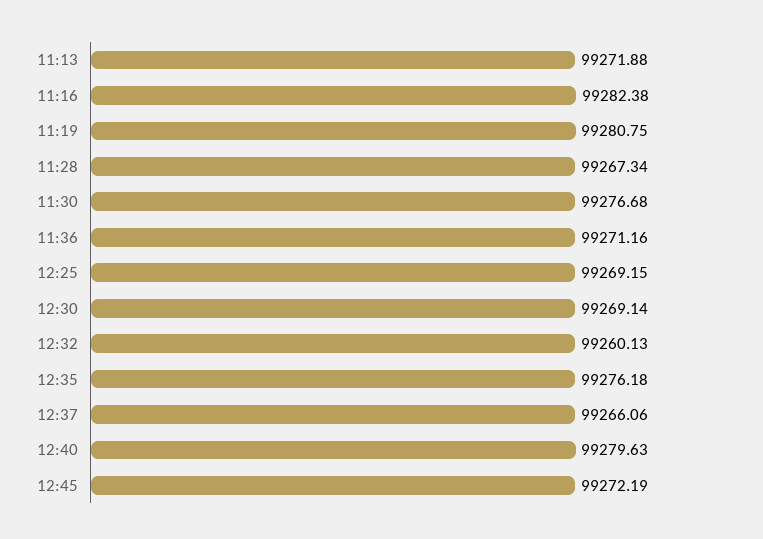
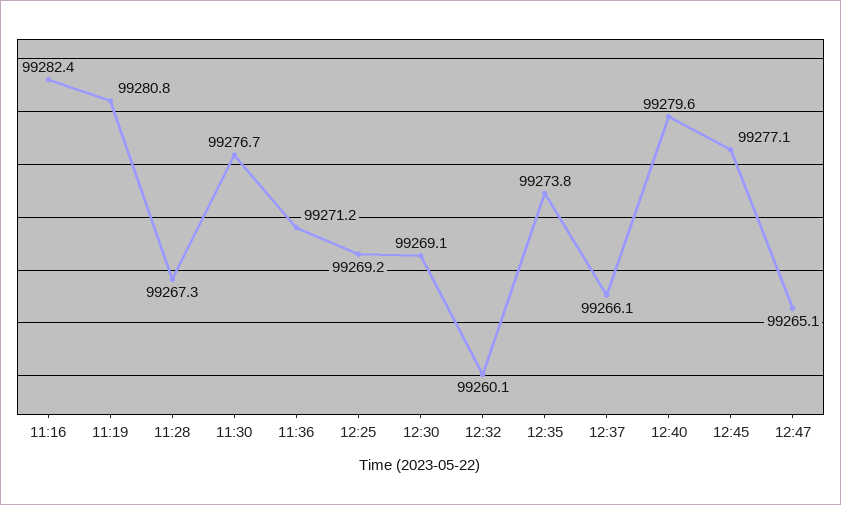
11:13: 99271.88 -> none
12:35: 99276.18 -> 99273.8
12:45: 99272.19 -> 99277.1
12:47: none -> 99265.1

